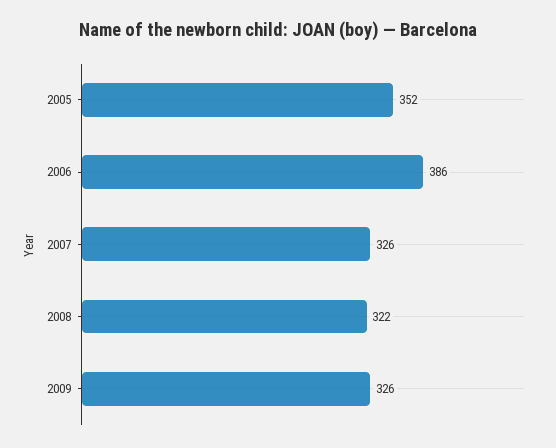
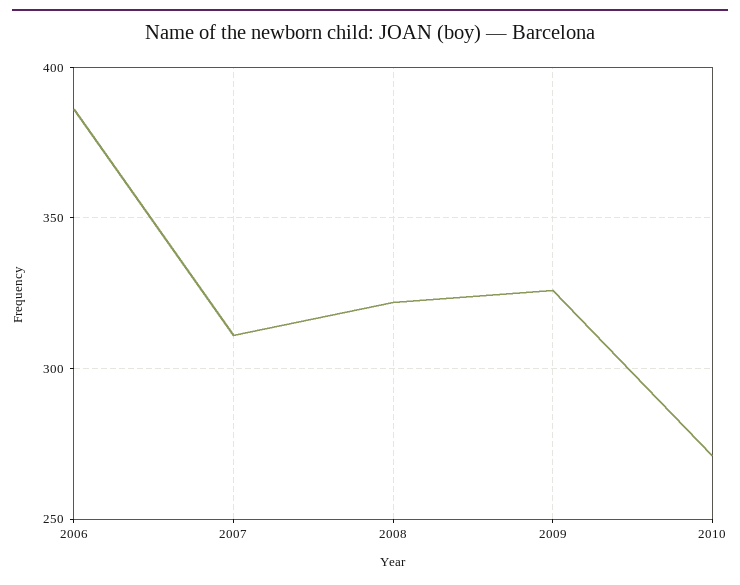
2005: 352 -> none
2007: 326 -> 310
2010: none -> 270

